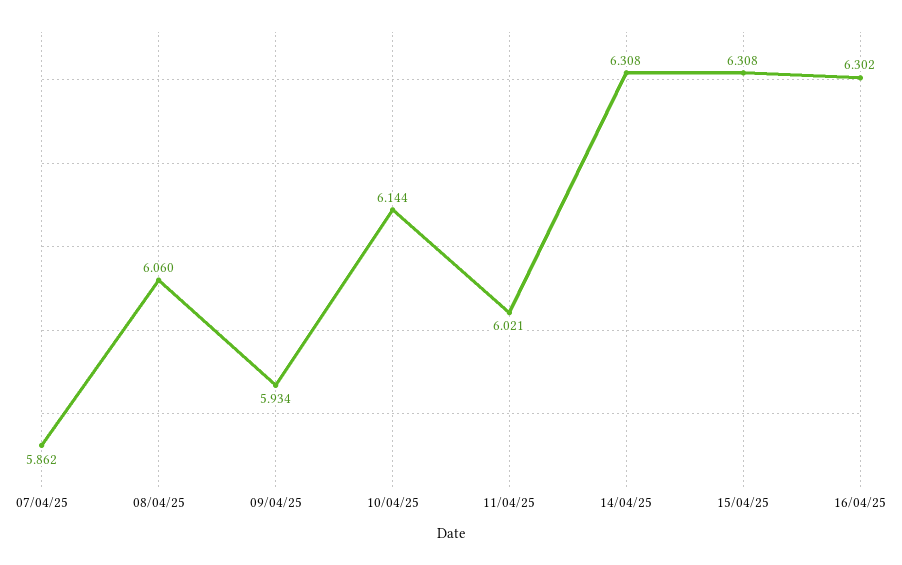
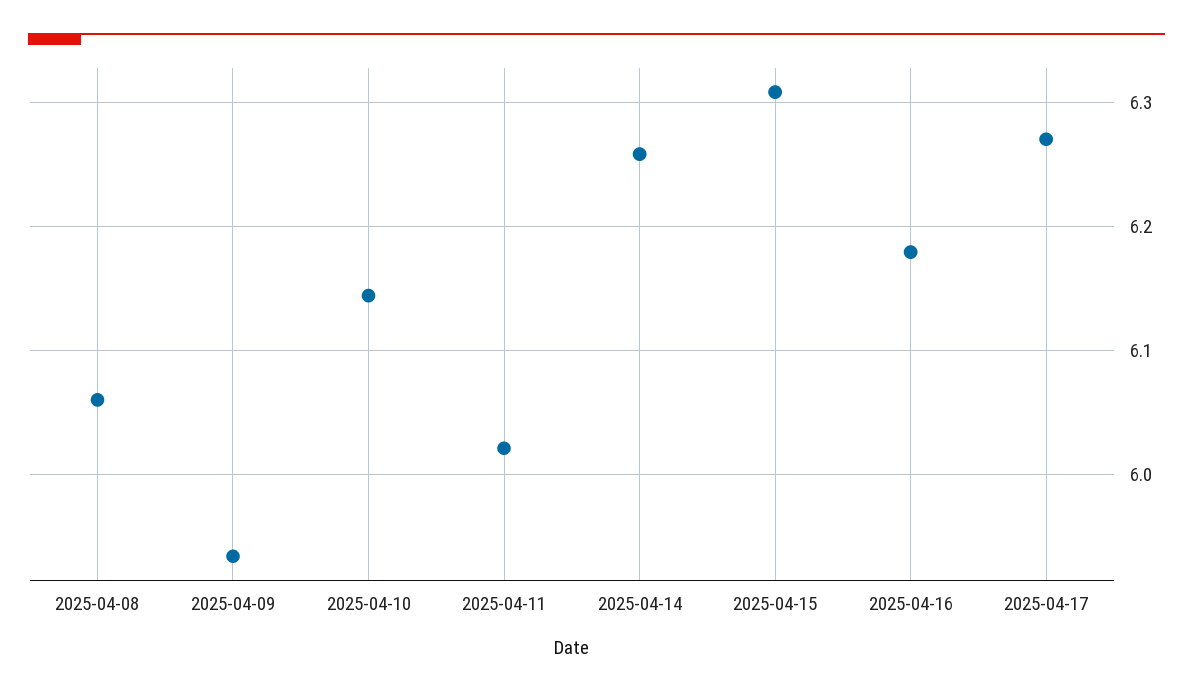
07/04/25: 5.862 -> none
14/04/25: 6.308 -> 6.26
16/04/25: 6.302 -> 6.18
2025-04-17: none -> 6.27

